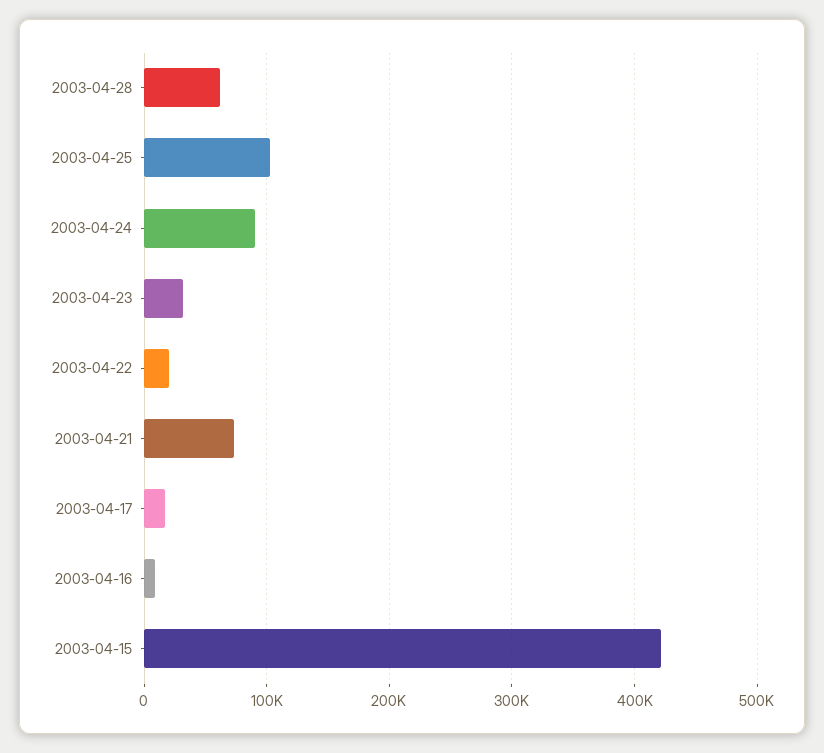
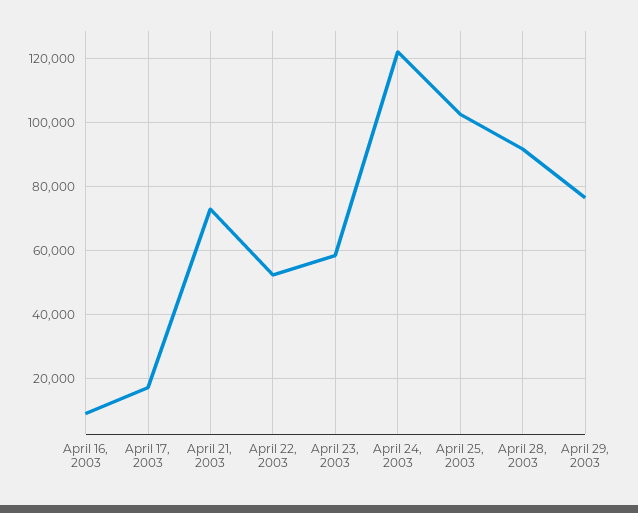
2003-04-28: 60000 -> 92000
2003-04-24: 90000 -> 122000
2003-04-23: 30000 -> 58000
2003-04-22: 20000 -> 52000
2003-04-15: 420000 -> none
April 29, 2003: none -> 76000

